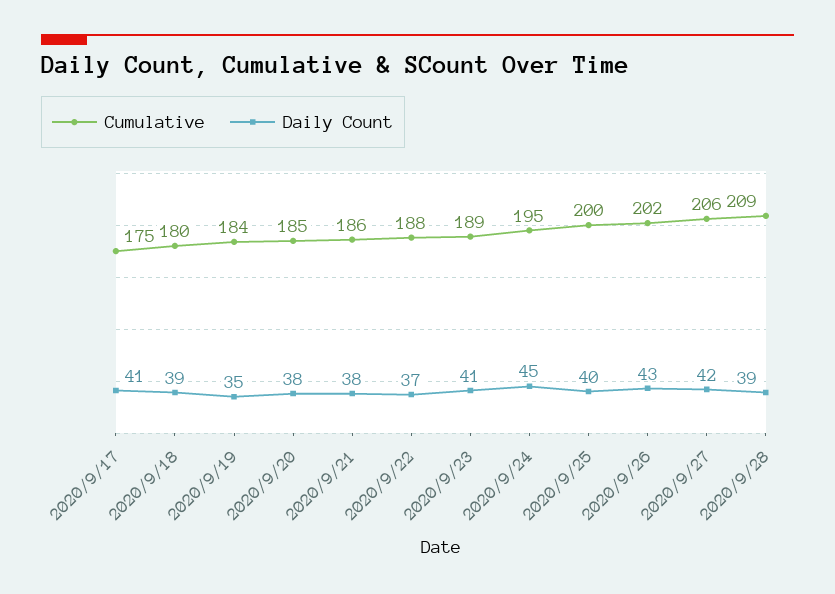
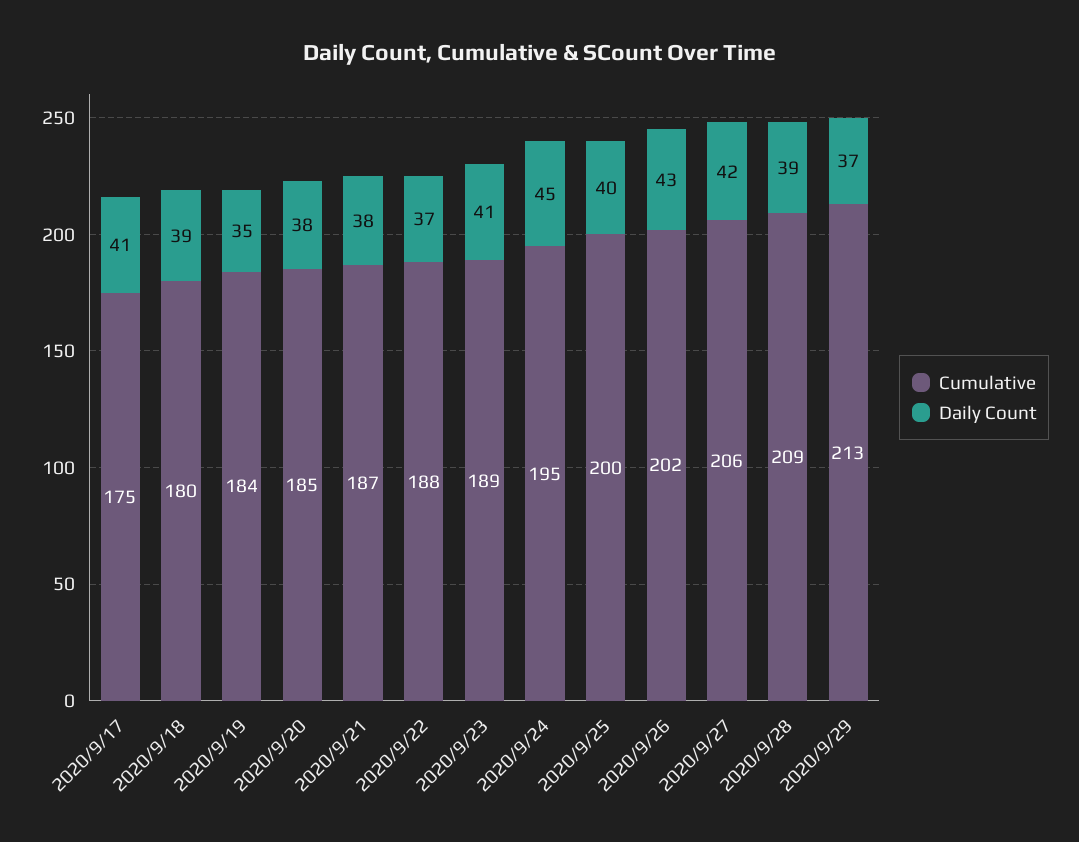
Cumulative, 2020/9/21: 186 -> 187
Cumulative, 2020/9/29: none -> 213
Daily Count, 2020/9/29: none -> 37

